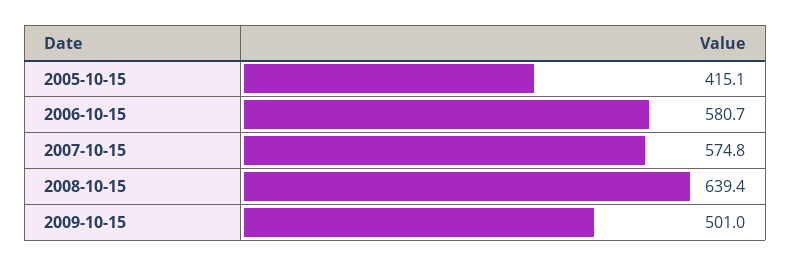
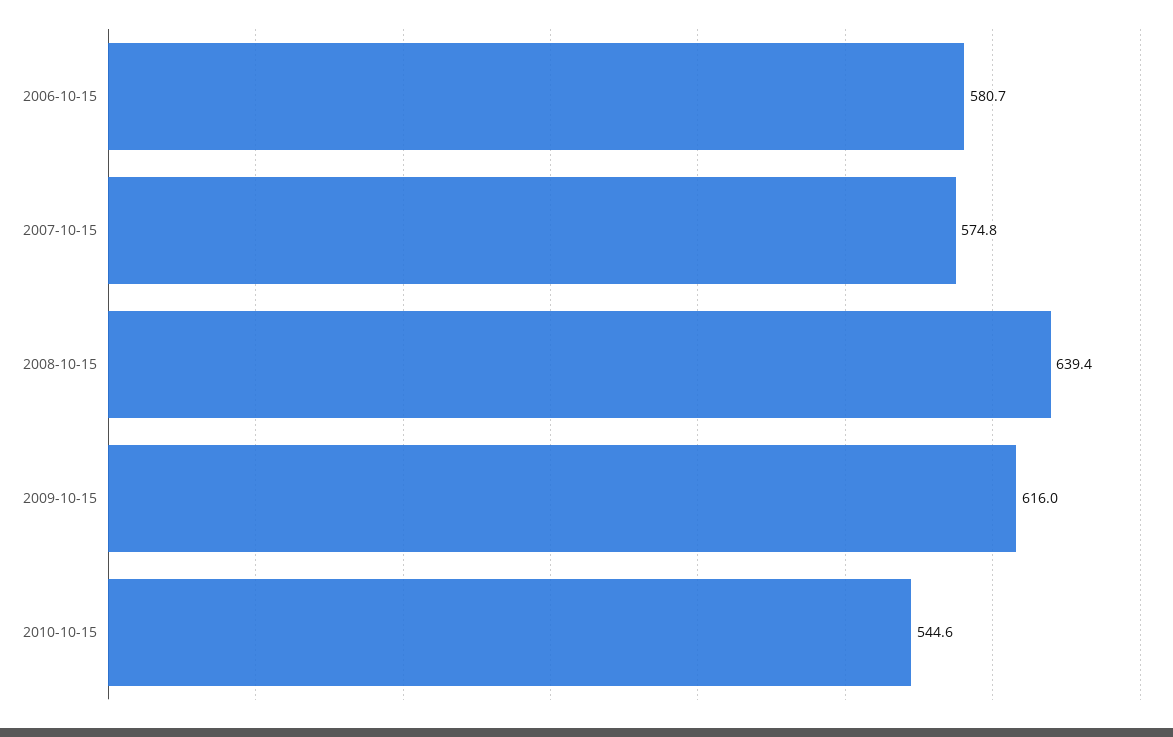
2005-10-15: 415.1 -> none
2009-10-15: 501 -> 616
2010-10-15: none -> 544.6

